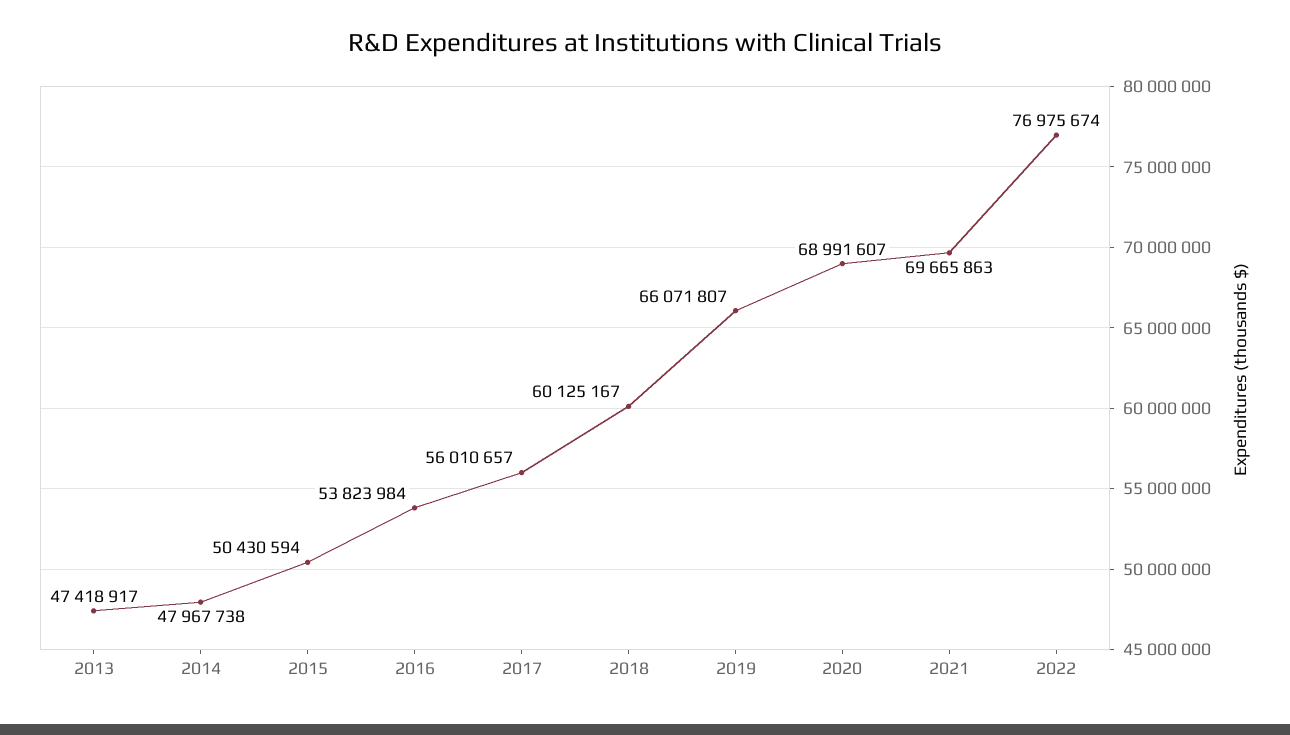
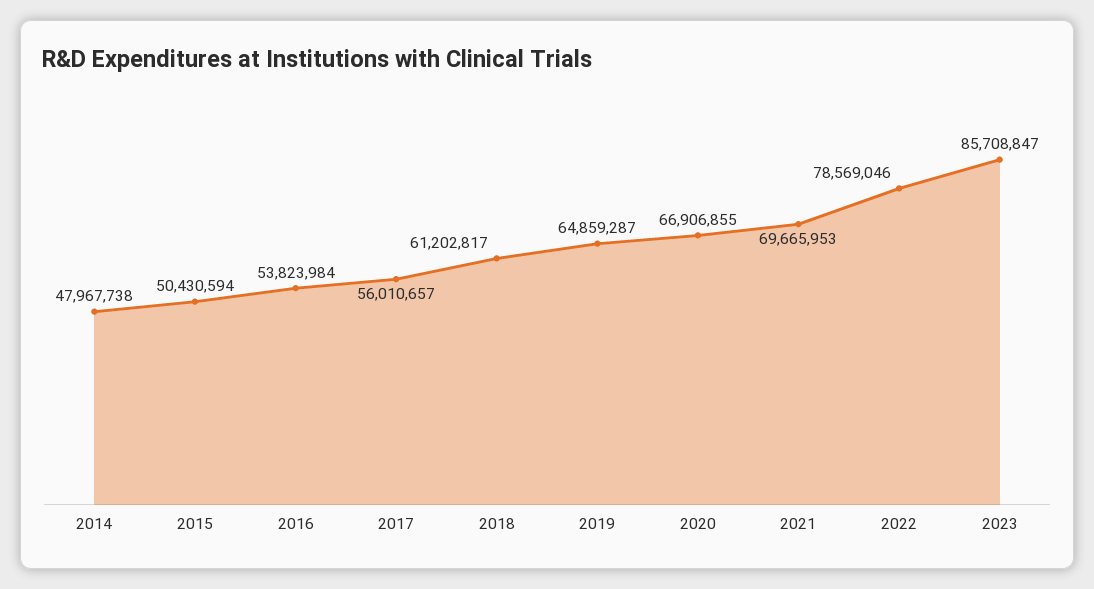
2013: 47418917 -> none
2018: 60125167 -> 61202817
2019: 66071807 -> 64859287
2020: 68991607 -> 66906855
2021: 69665863 -> 69665953
2022: 76975674 -> 78569046
2023: none -> 85708847

